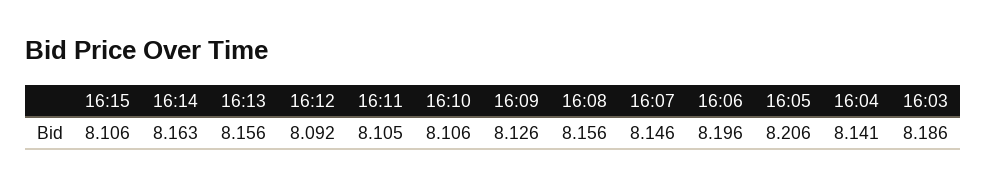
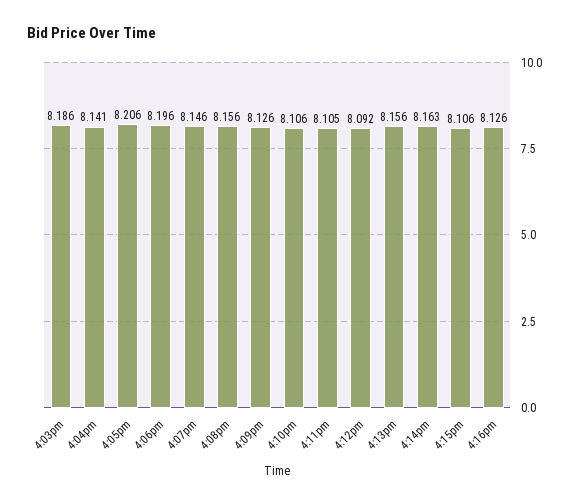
4:16pm: none -> 8.126

